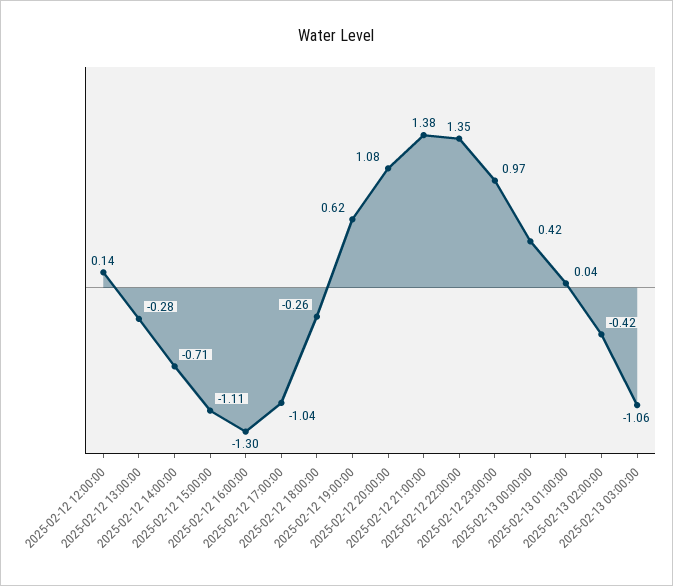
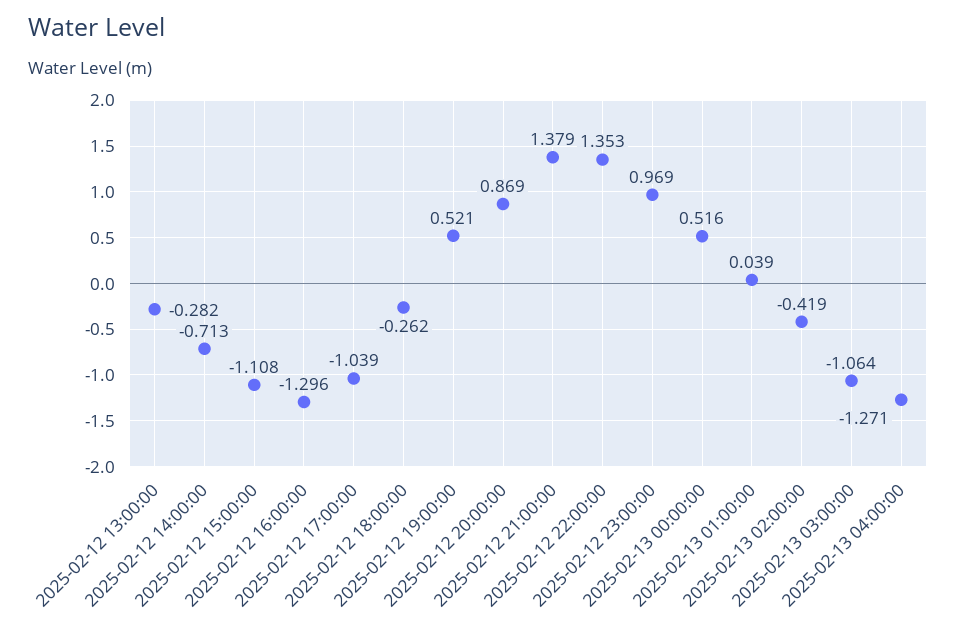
2025-02-12 12:00:00: 0.14 -> none
2025-02-12 19:00:00: 0.62 -> 0.521
2025-02-12 20:00:00: 1.08 -> 0.869
2025-02-13 00:00:00: 0.42 -> 0.516
2025-02-13 04:00:00: none -> -1.271

